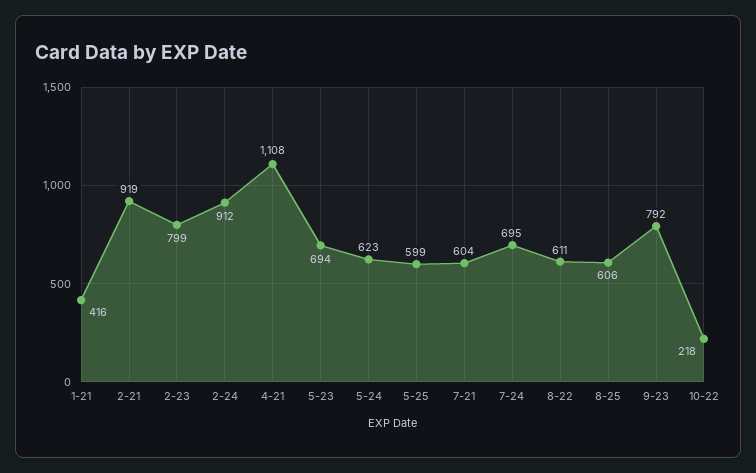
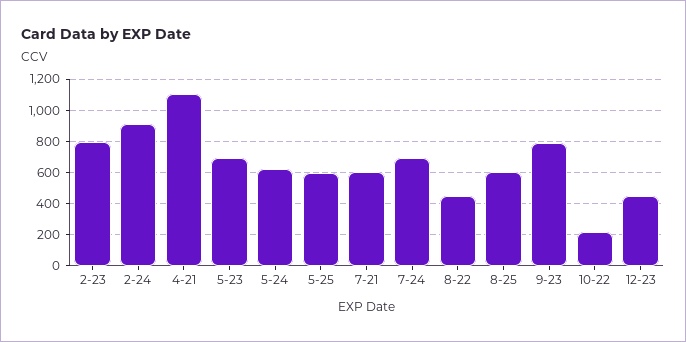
1-21: 416 -> none
2-21: 919 -> none
8-22: 611 -> 450
12-23: none -> 450

